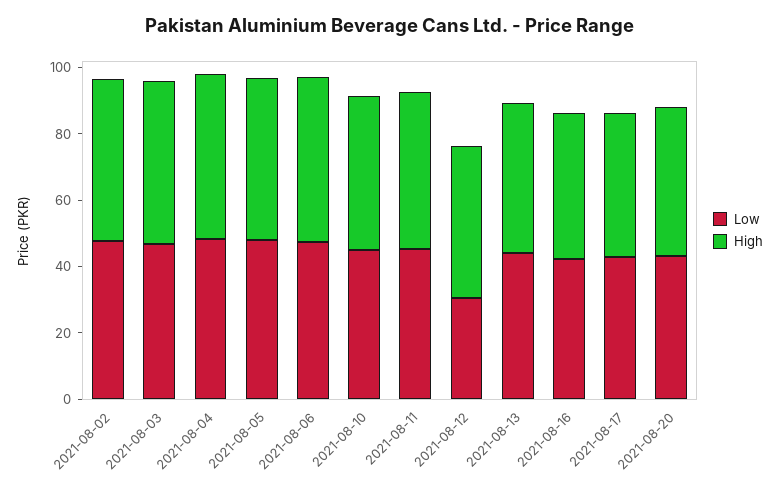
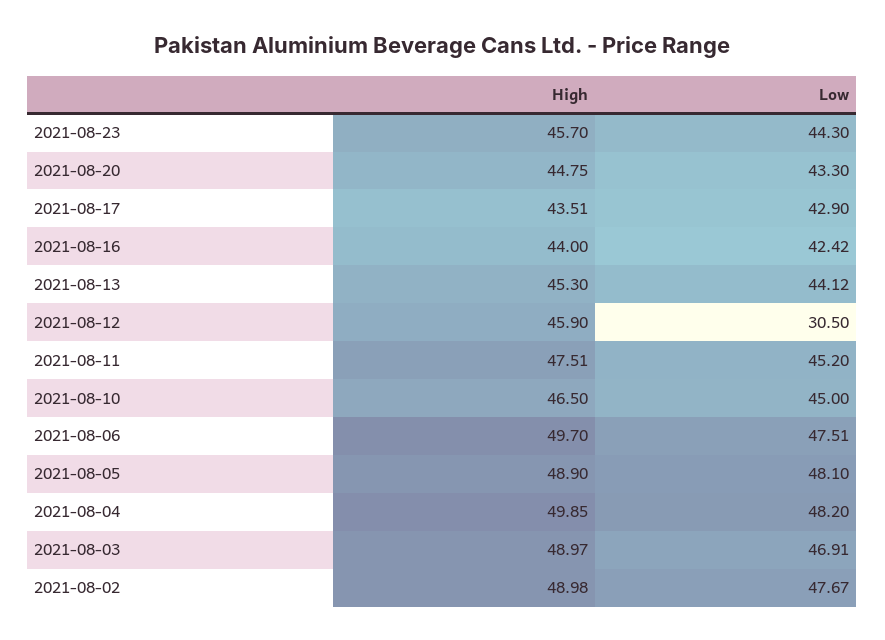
High, 2021-08-23: none -> 45.7
Low, 2021-08-23: none -> 44.3

